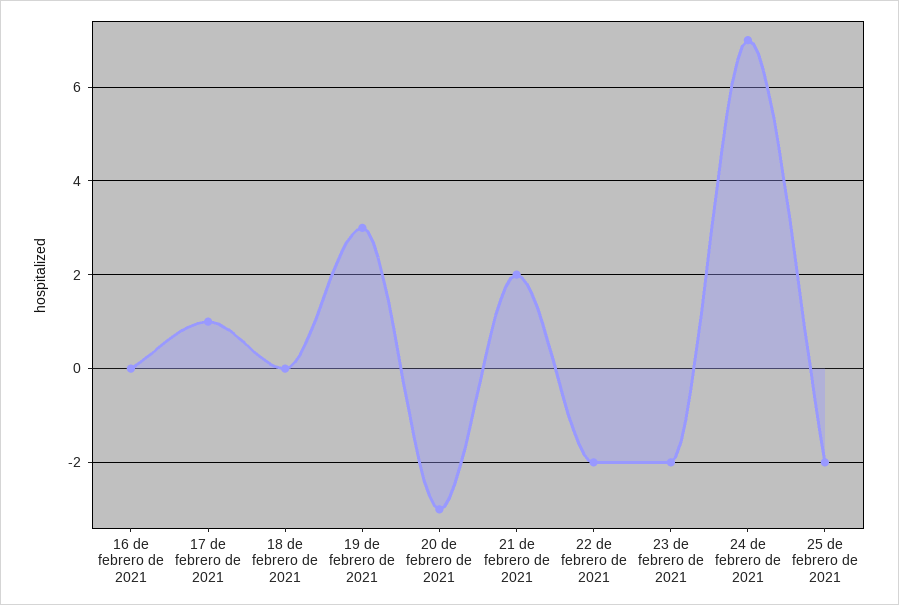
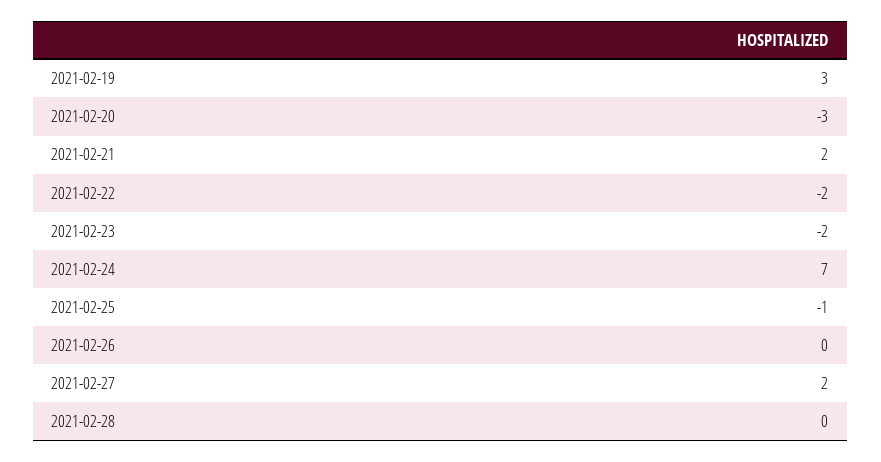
16 de febrero de 2021: 0 -> none
17 de febrero de 2021: 1 -> none
18 de febrero de 2021: 0 -> none
25 de febrero de 2021: -2 -> -1
2021-02-26: none -> 0
2021-02-27: none -> 2
2021-02-28: none -> 0

